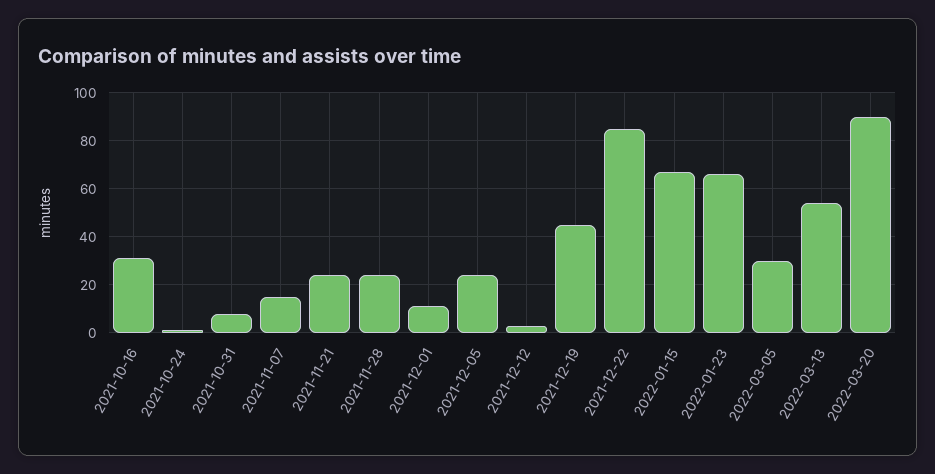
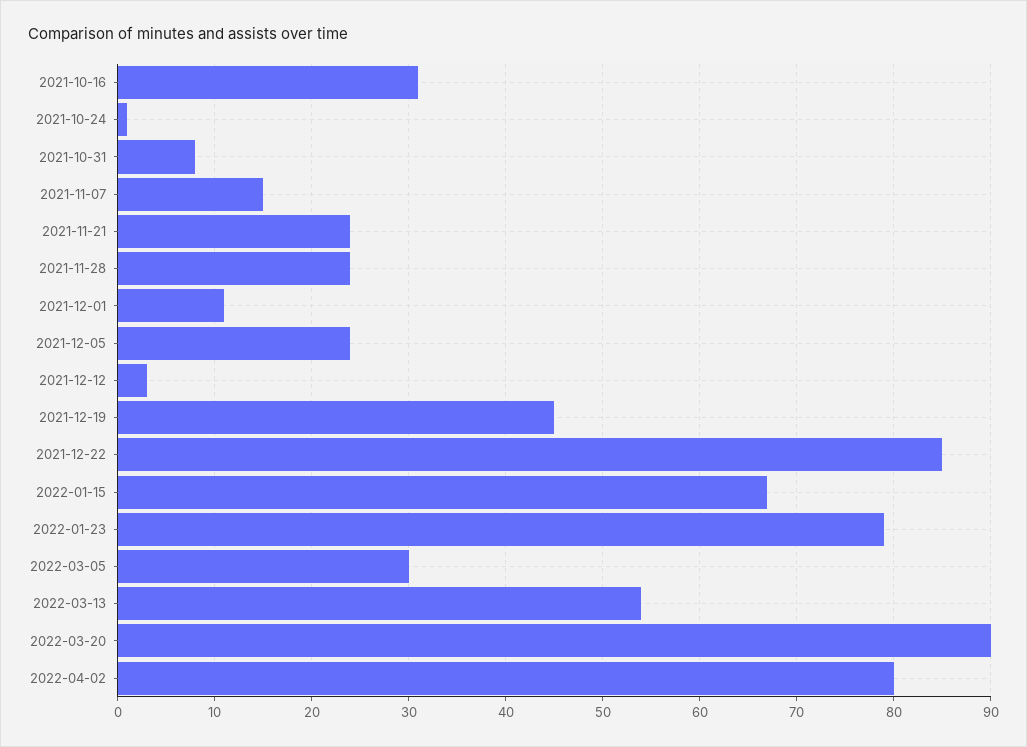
2022-01-23: 65 -> 79
2022-04-02: none -> 80

